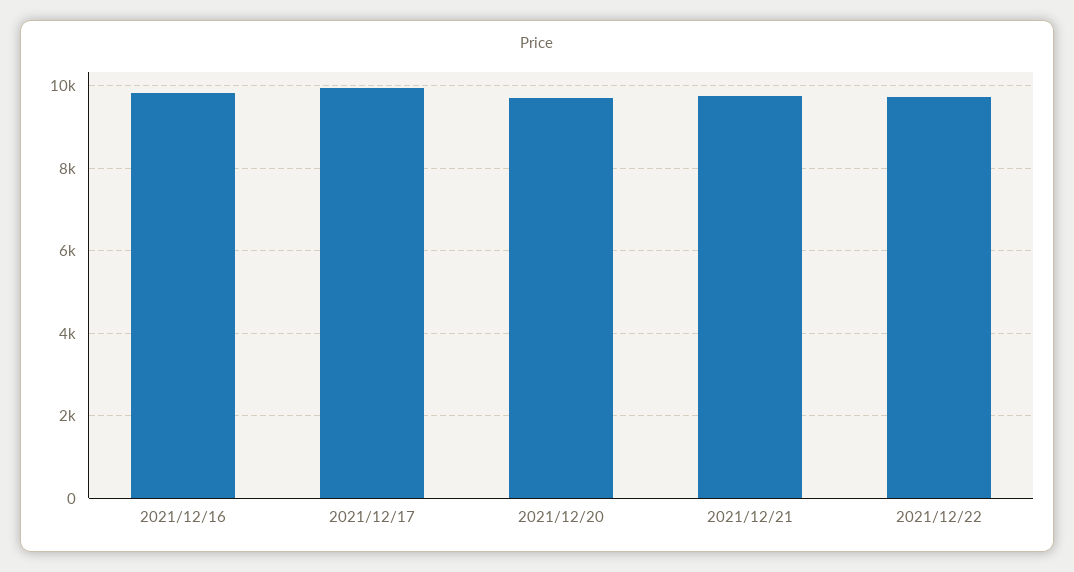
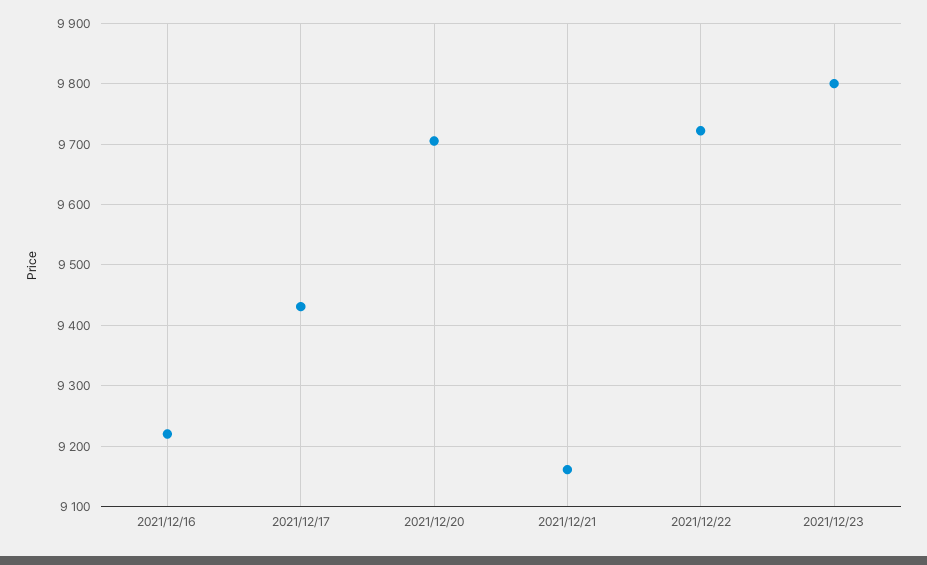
2021/12/16: 9800 -> 9220
2021/12/17: 10000 -> 9430
2021/12/21: 9800 -> 9160
2021/12/23: none -> 9800

